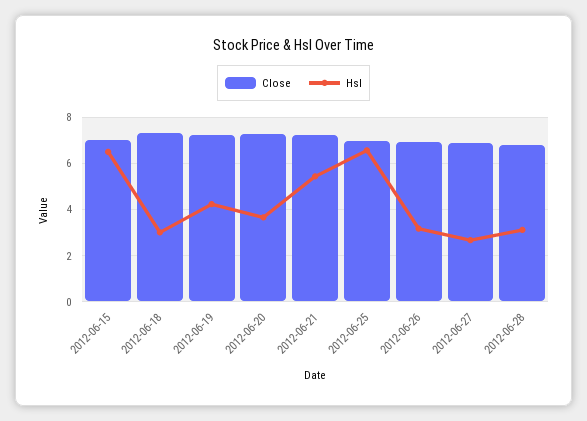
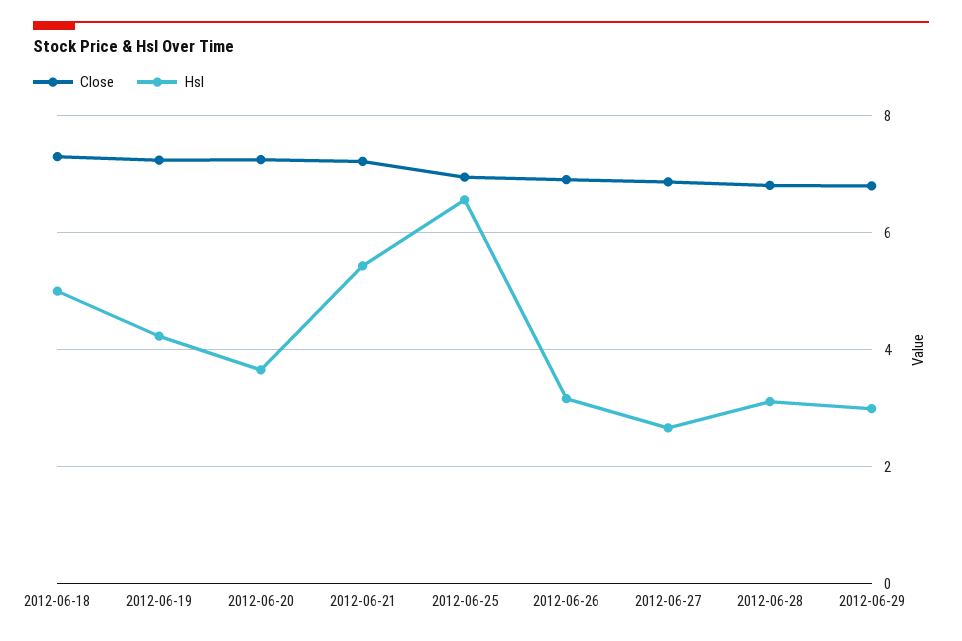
Close, 2012-06-15: 7 -> none
Hsl, 2012-06-15: 6.5 -> none
Hsl, 2012-06-18: 3 -> 5
Close, 2012-06-29: none -> 6.8
Hsl, 2012-06-29: none -> 3

